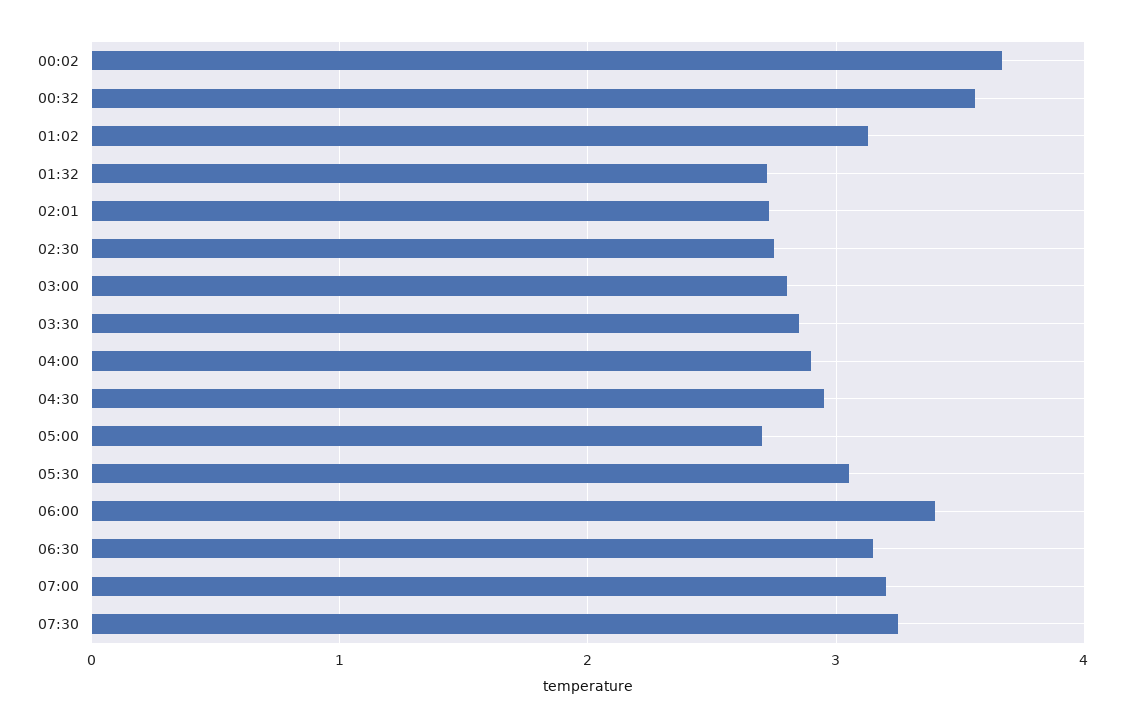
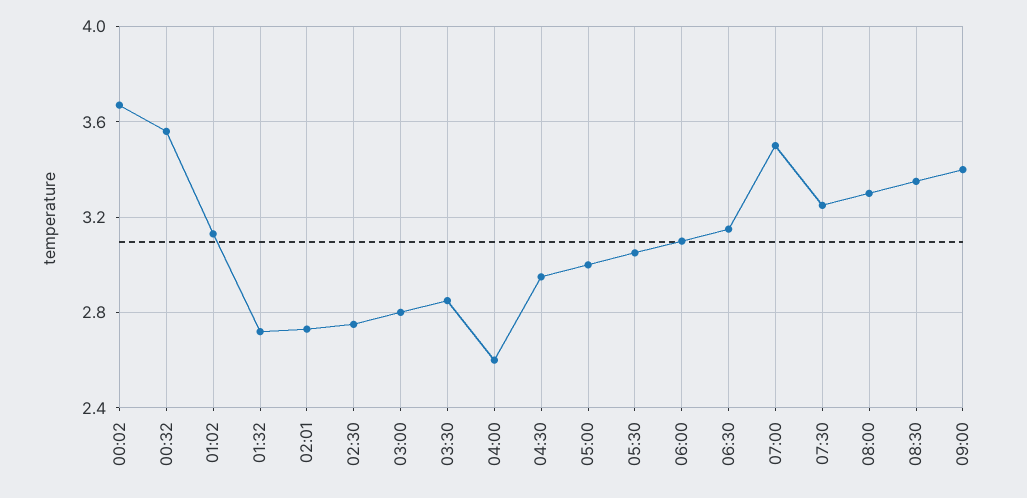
04:00: 2.9 -> 2.6
05:00: 2.7 -> 3
06:00: 3.4 -> 3.1
07:00: 3.2 -> 3.5
08:00: none -> 3.3
08:30: none -> 3.35
09:00: none -> 3.4

